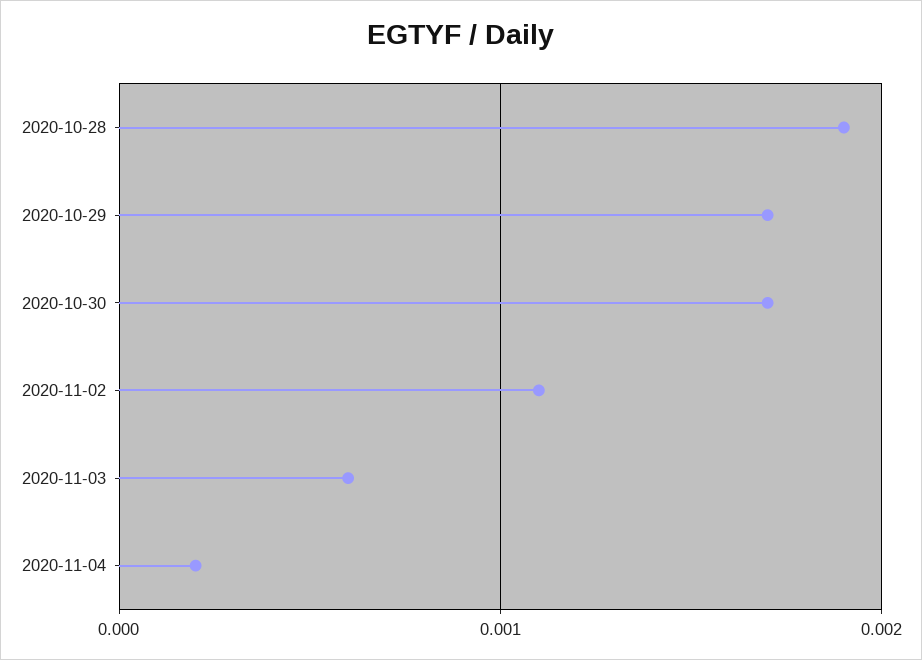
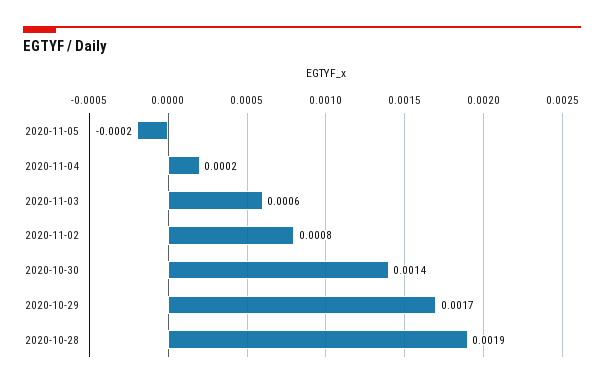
2020-10-30: 0.0017 -> 0.0014
2020-11-02: 0.0011 -> 0.0008
2020-11-05: none -> -0.0002

